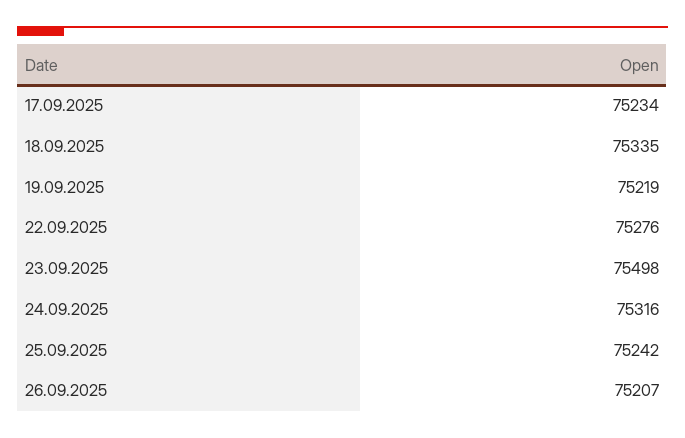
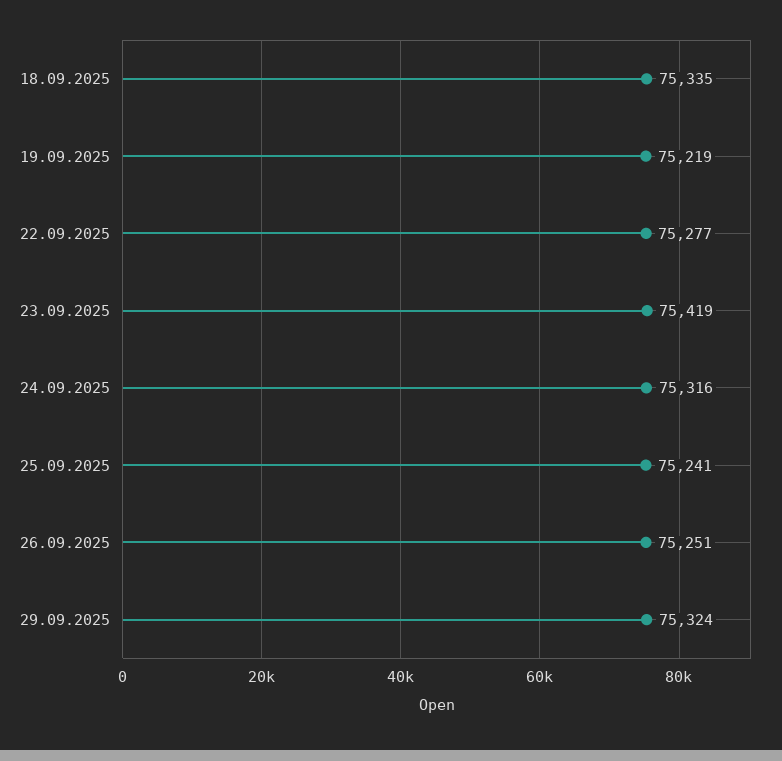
17.09.2025: 75234 -> none
22.09.2025: 75276 -> 75277
23.09.2025: 75498 -> 75419
25.09.2025: 75242 -> 75241
26.09.2025: 75207 -> 75251
29.09.2025: none -> 75324

